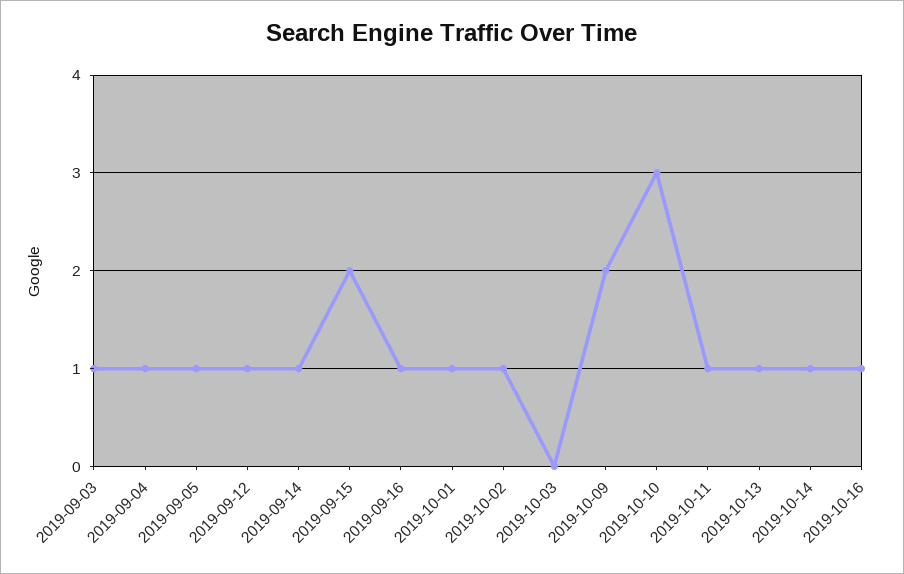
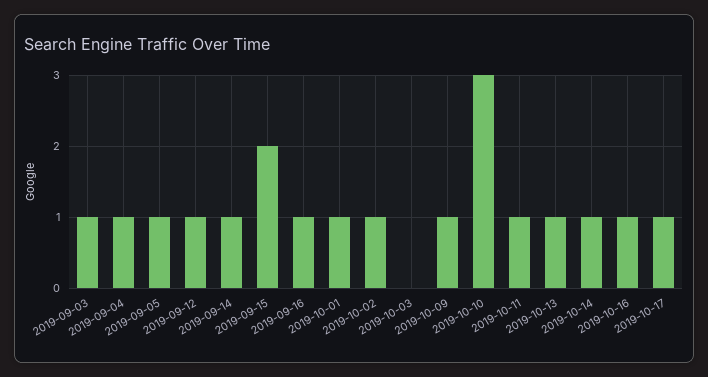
2019-10-09: 2 -> 1
2019-10-17: none -> 1

